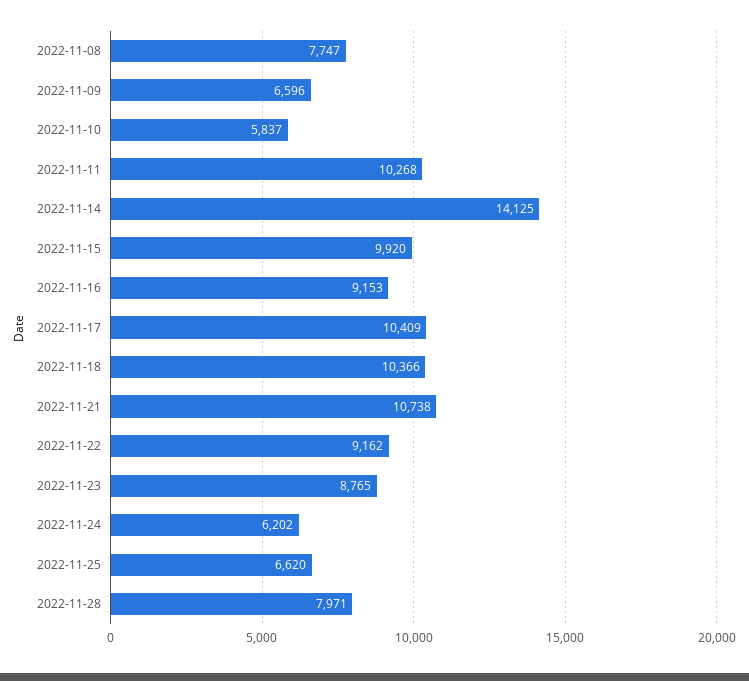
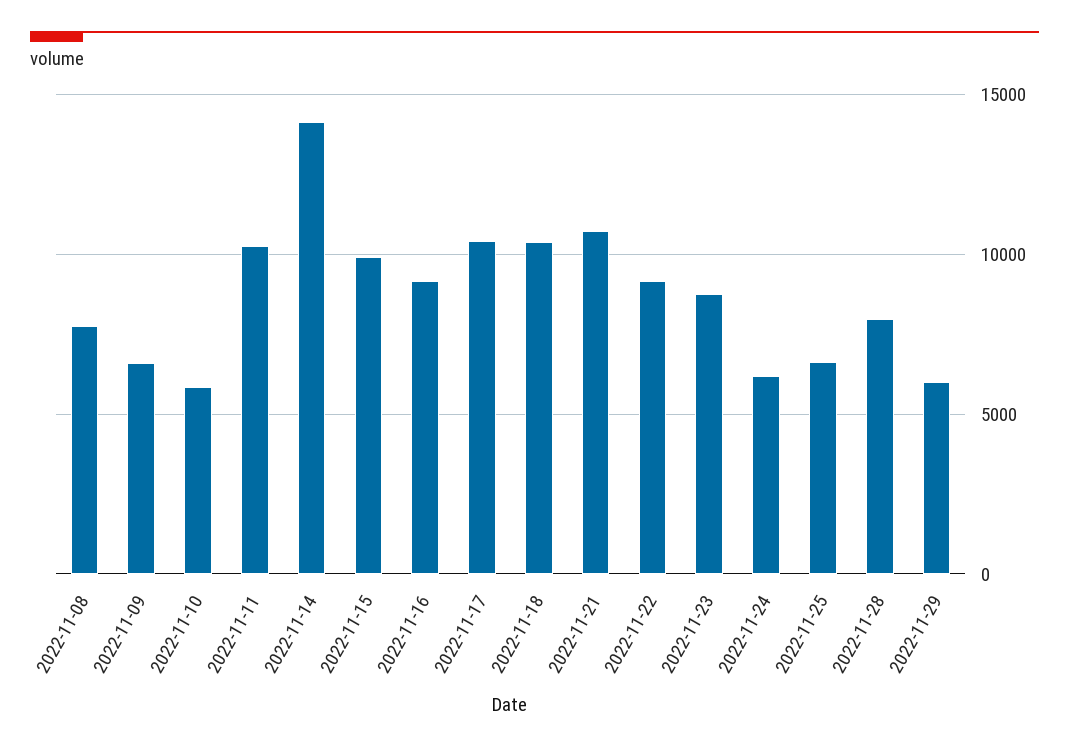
2022-11-29: none -> 6000

